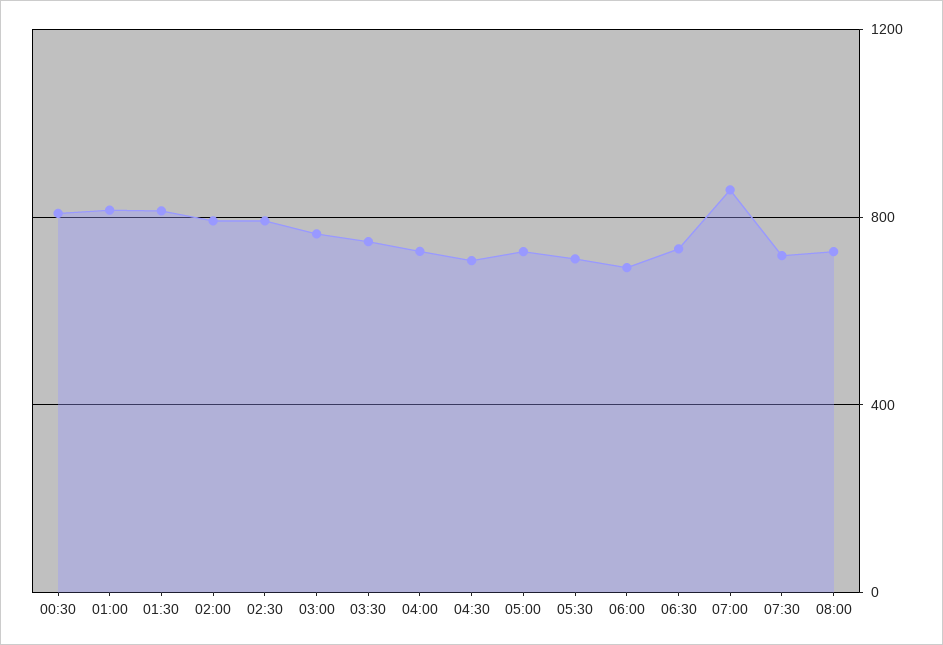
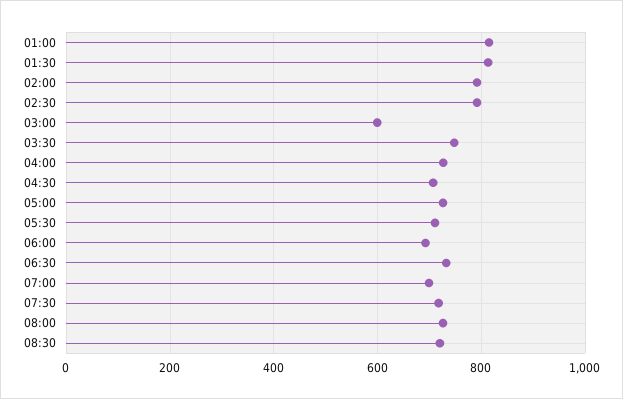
00:30: 800 -> none
03:00: 750 -> 600
07:00: 850 -> 700
08:30: none -> 720

